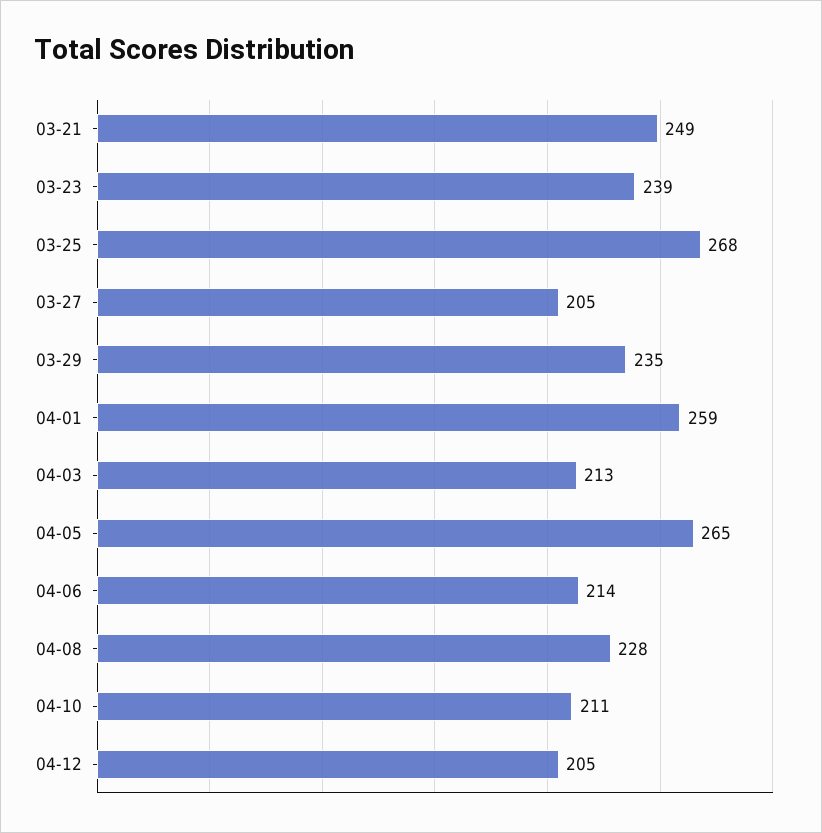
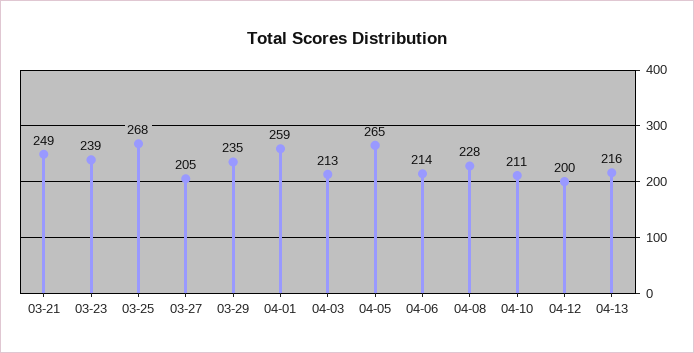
04-12: 205 -> 200
04-13: none -> 216

